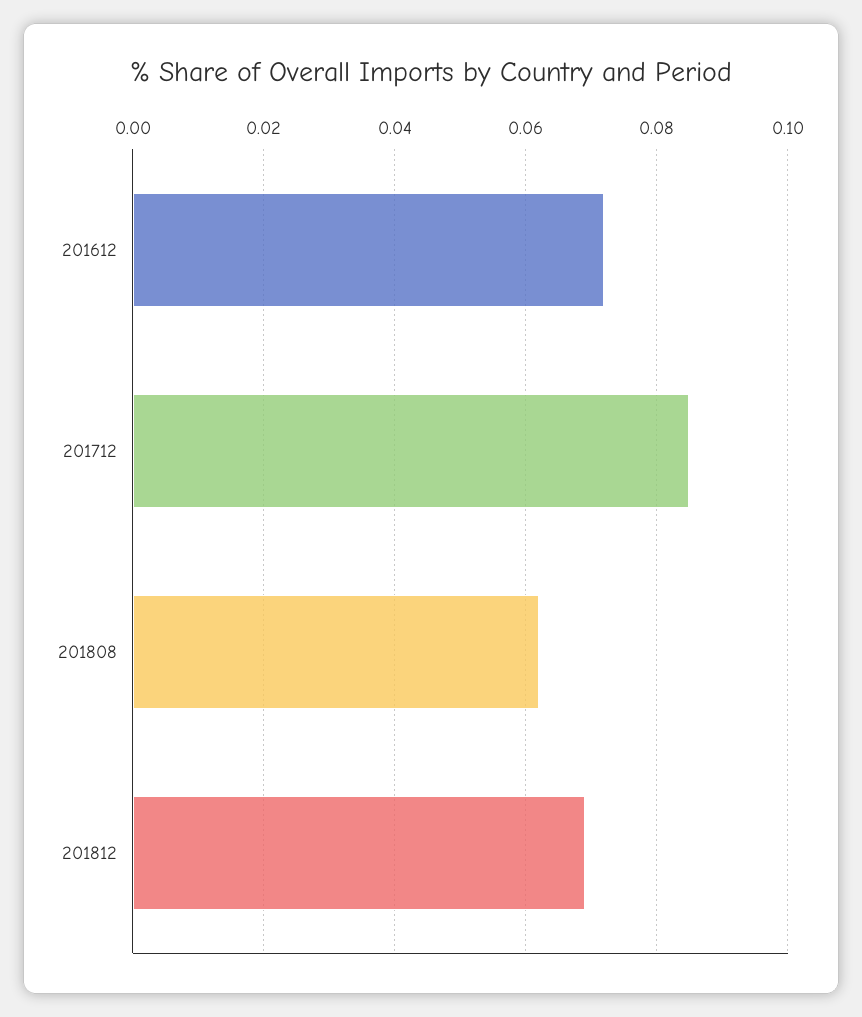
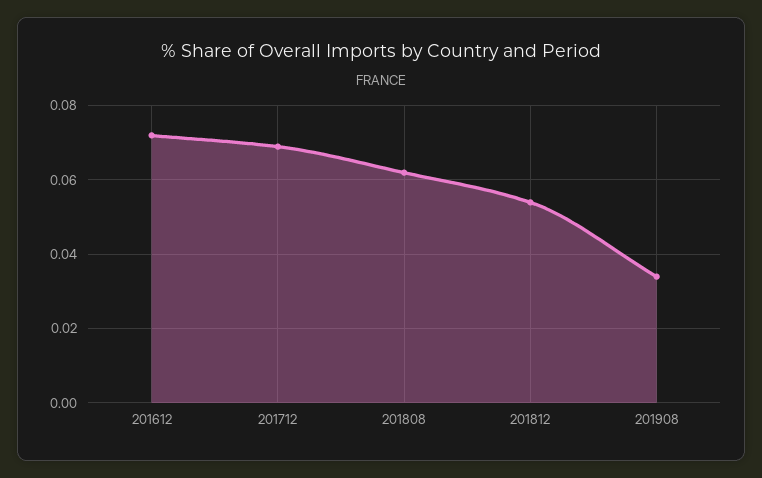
201712: 0.085 -> 0.07
201812: 0.07 -> 0.055
201908: none -> 0.035

